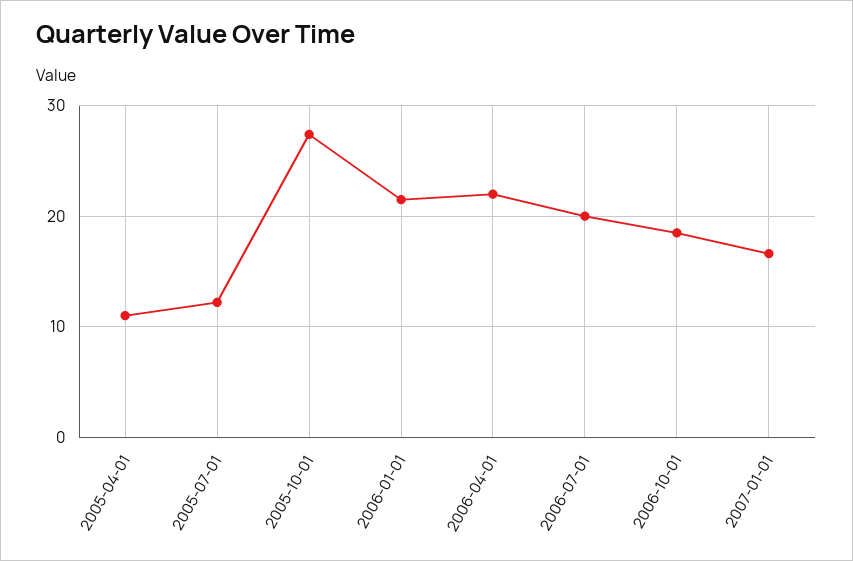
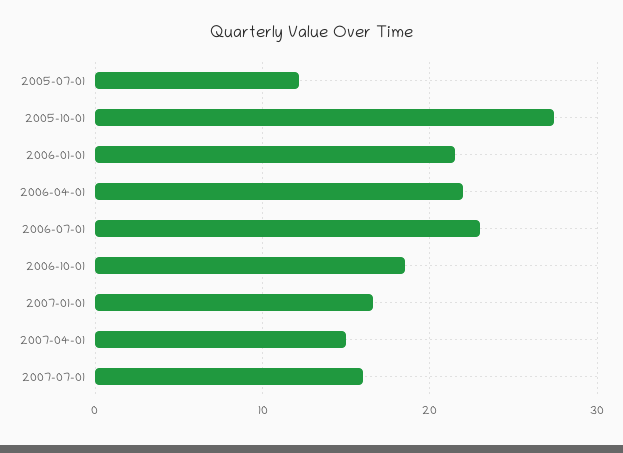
2005-04-01: 11 -> none
2006-07-01: 20 -> 23
2007-04-01: none -> 15
2007-07-01: none -> 16

